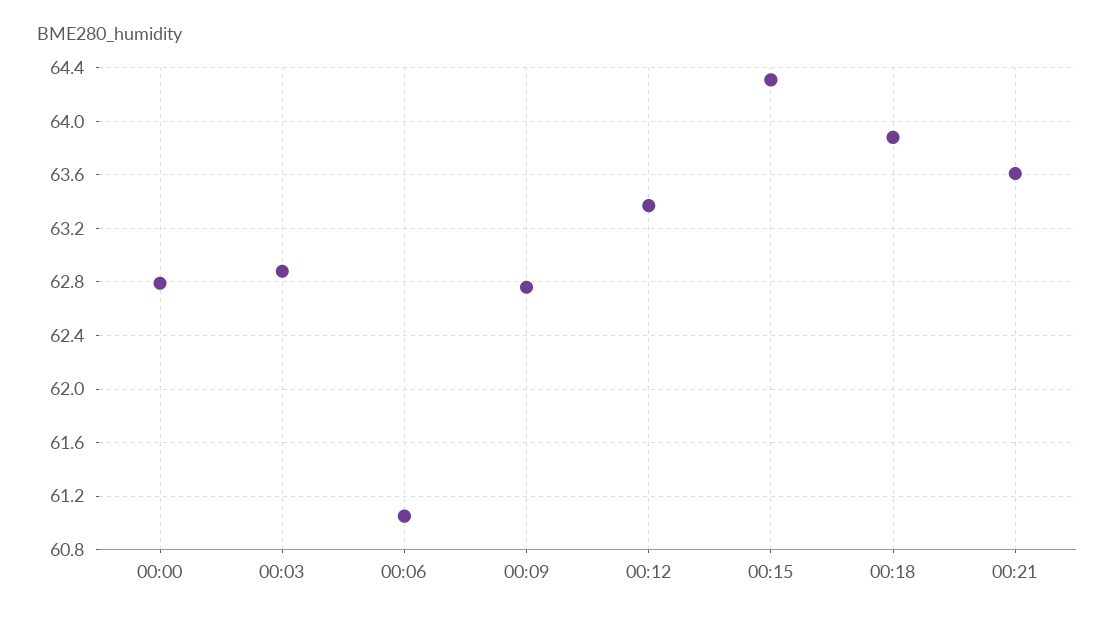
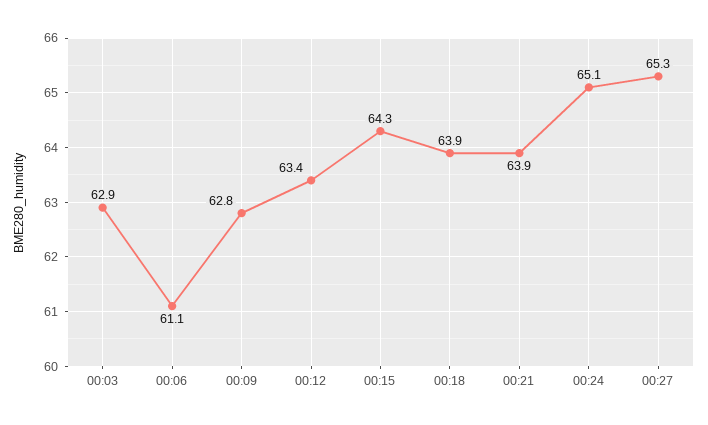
00:00: 62.8 -> none
00:21: 63.6 -> 63.9
00:24: none -> 65.1
00:27: none -> 65.3

